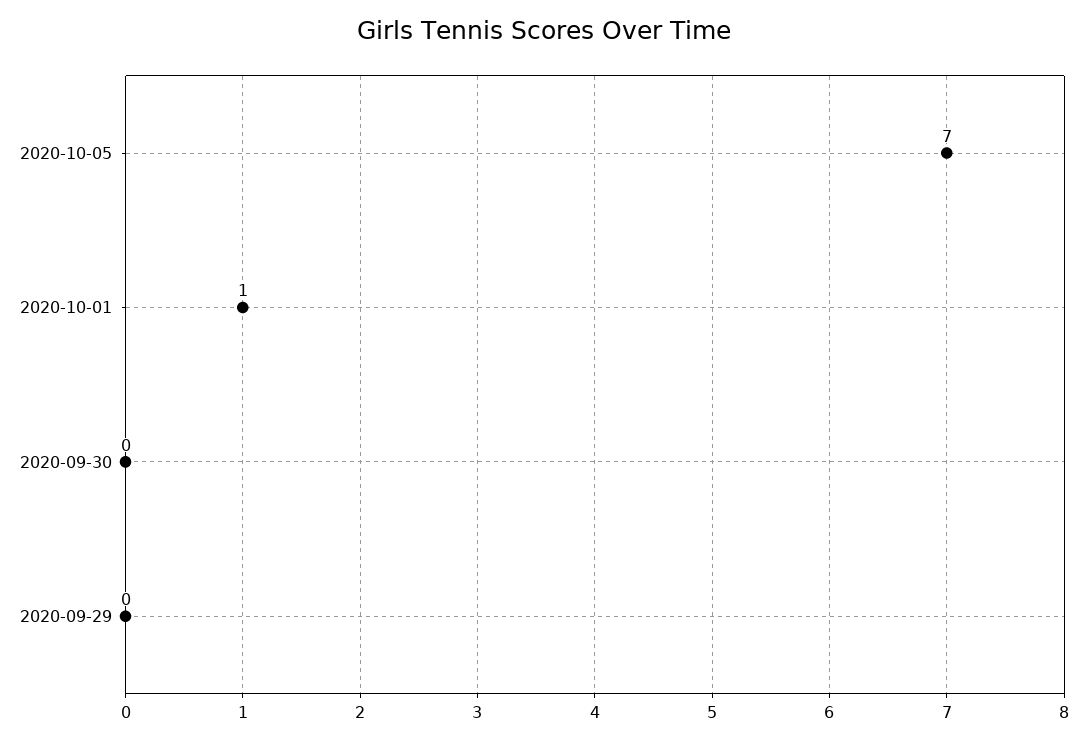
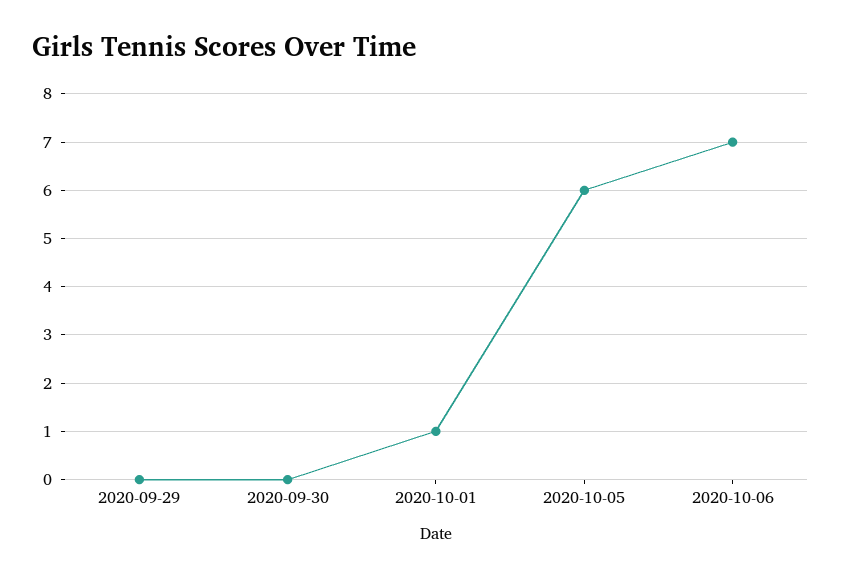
2020-10-05: 7 -> 6
2020-10-06: none -> 7

